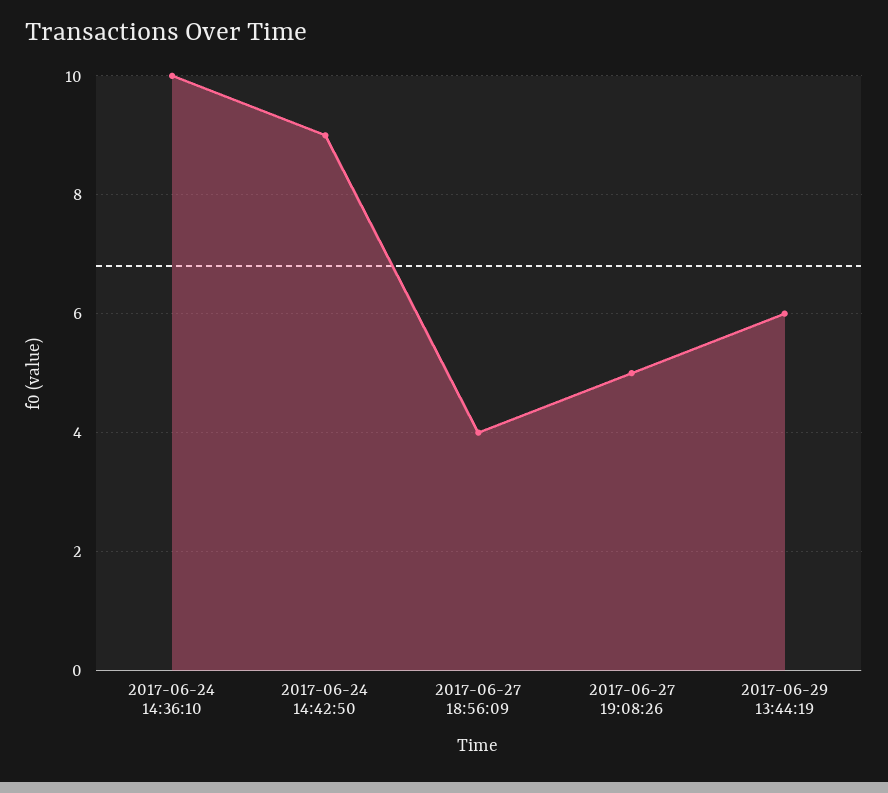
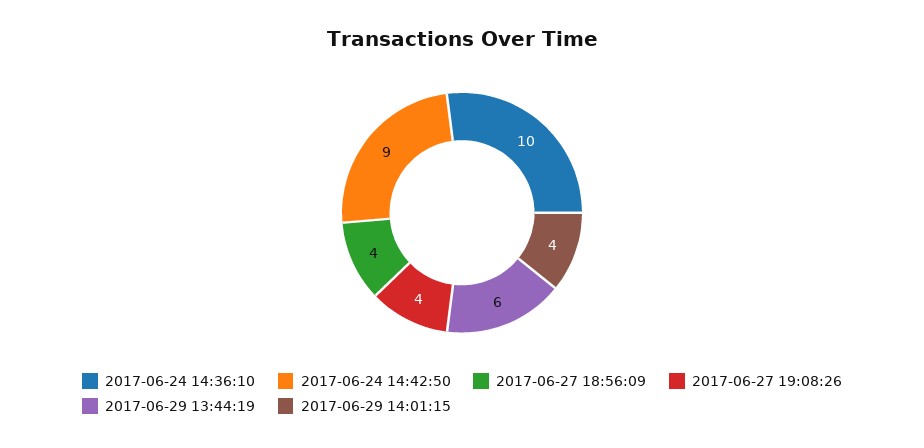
2017-06-27 19:08:26: 5 -> 4
2017-06-29 14:01:15: none -> 4

